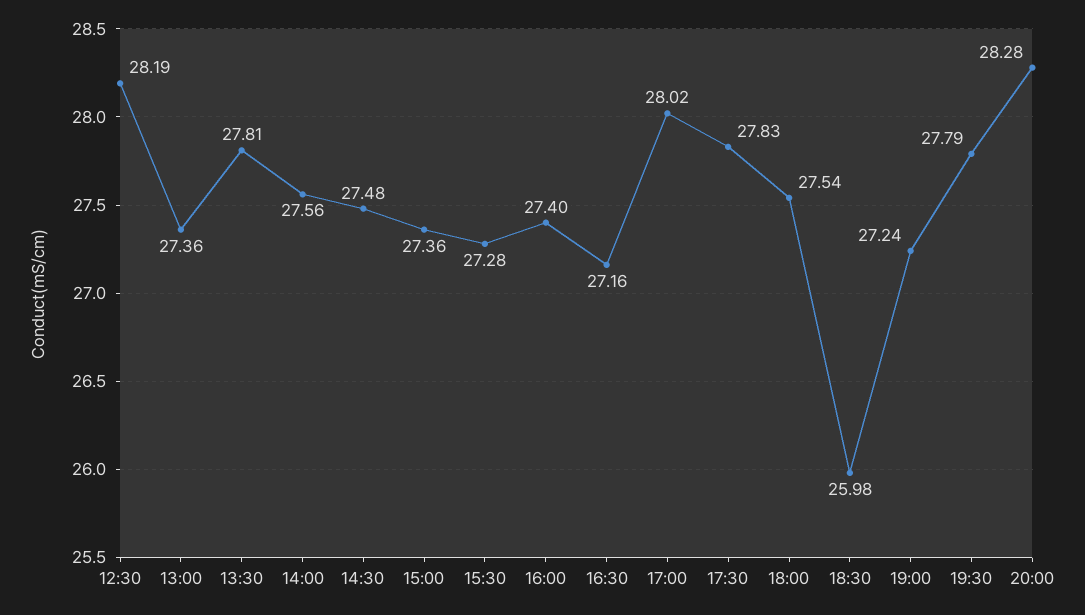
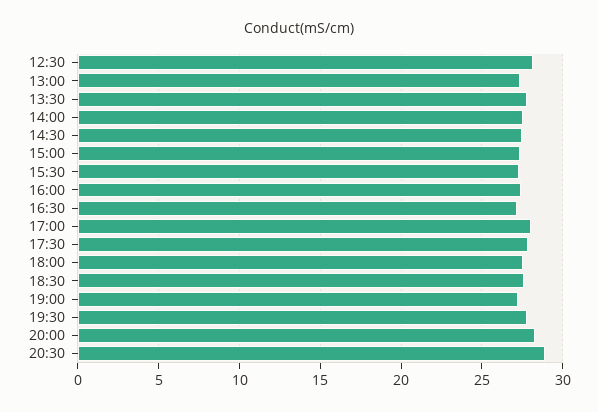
18:30: 25.98 -> 27.5
20:30: none -> 29

